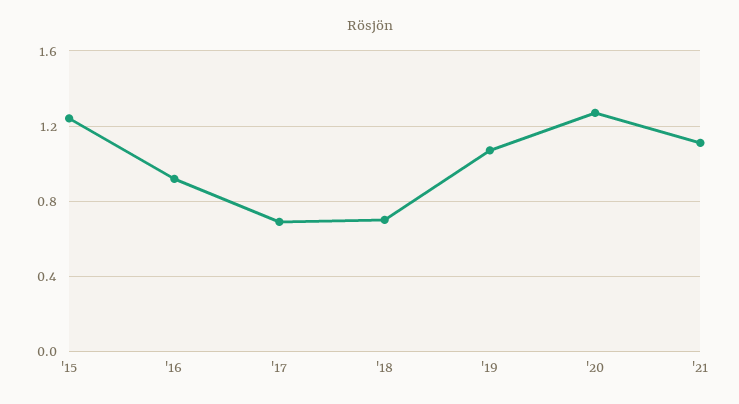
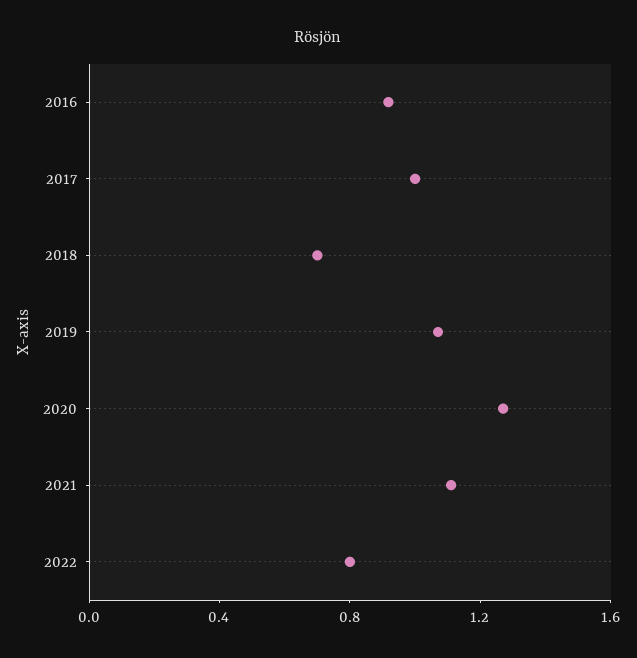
'15: 1.25 -> none
'17: 0.7 -> 1
2022: none -> 0.8

